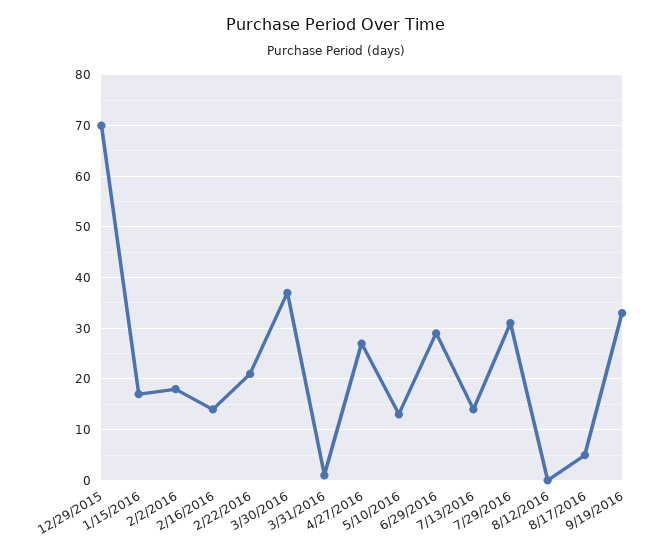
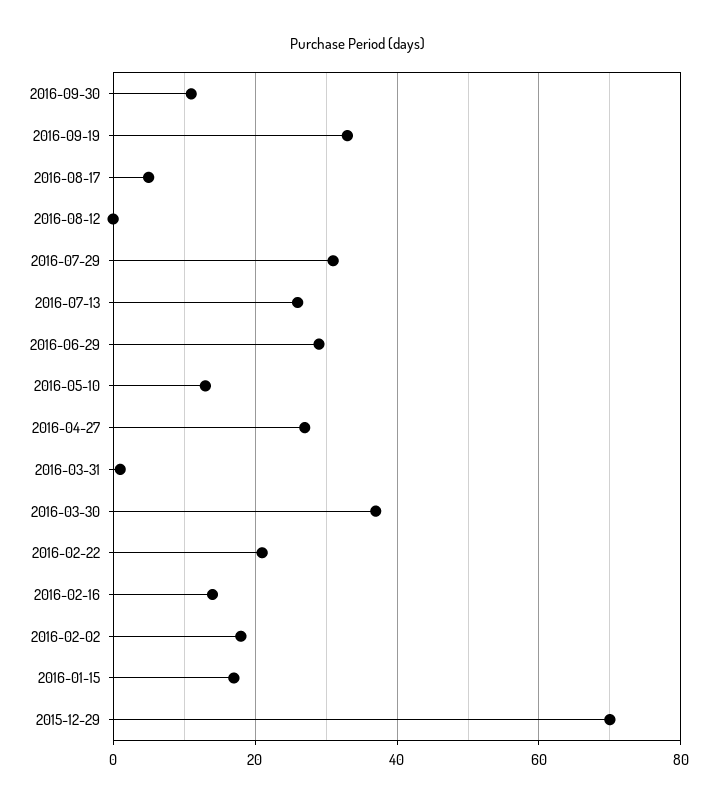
7/13/2016: 15 -> 25
2016-09-30: none -> 10

